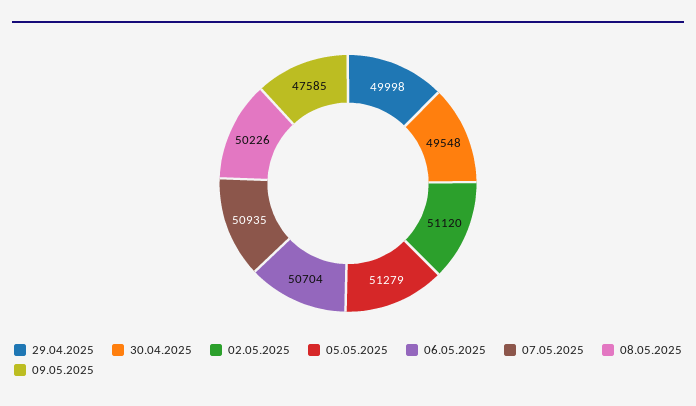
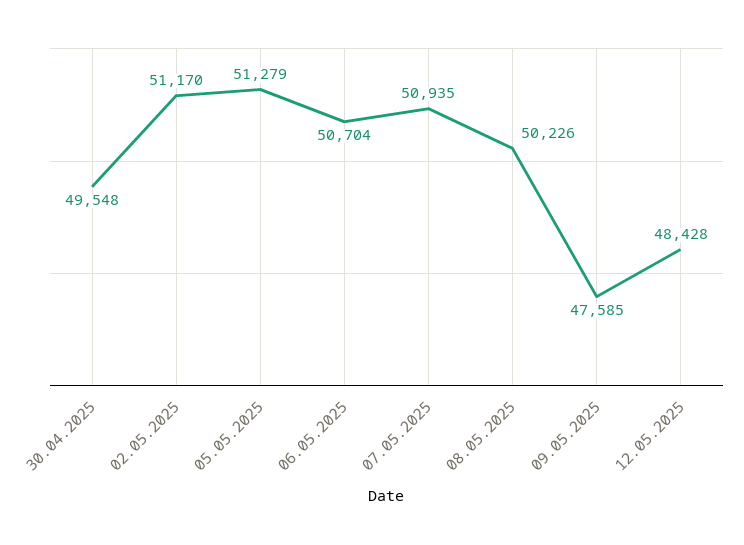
29.04.2025: 49998 -> none
02.05.2025: 51120 -> 51170
12.05.2025: none -> 48428

